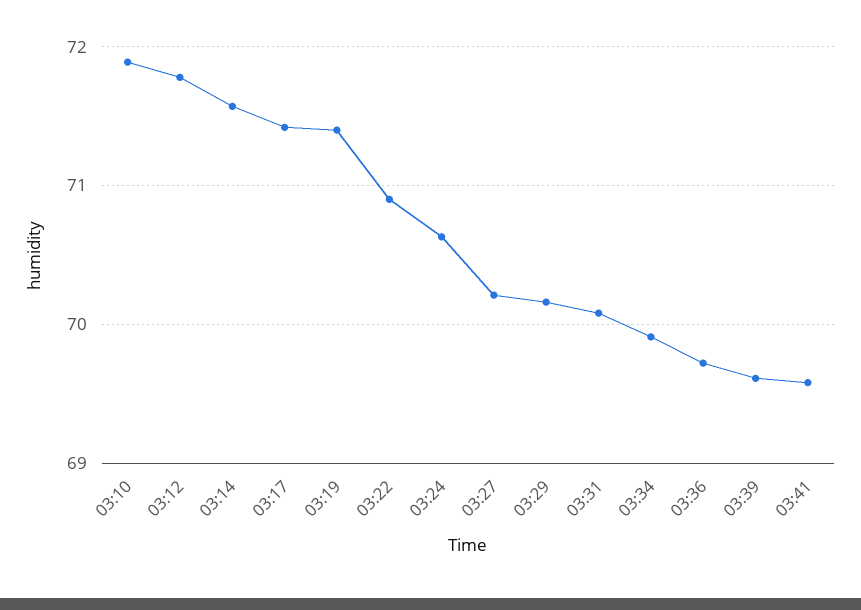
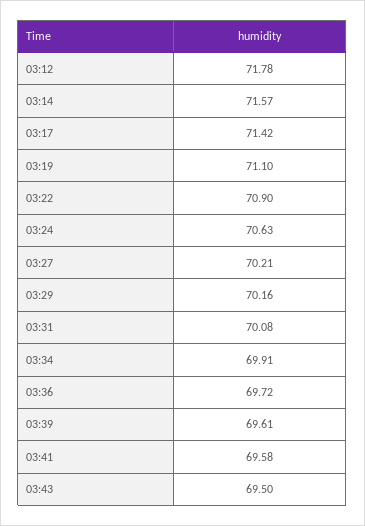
03:10: 71.9 -> none
03:19: 71.4 -> 71.1
03:43: none -> 69.5

